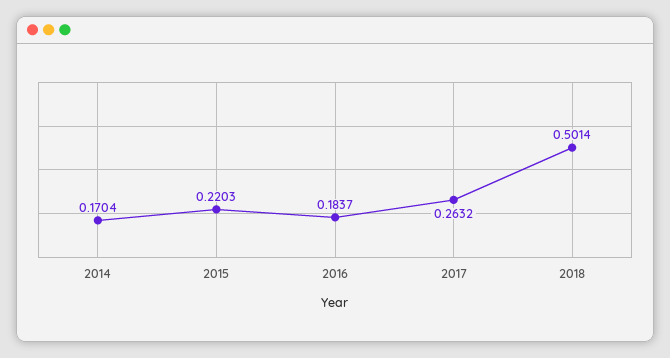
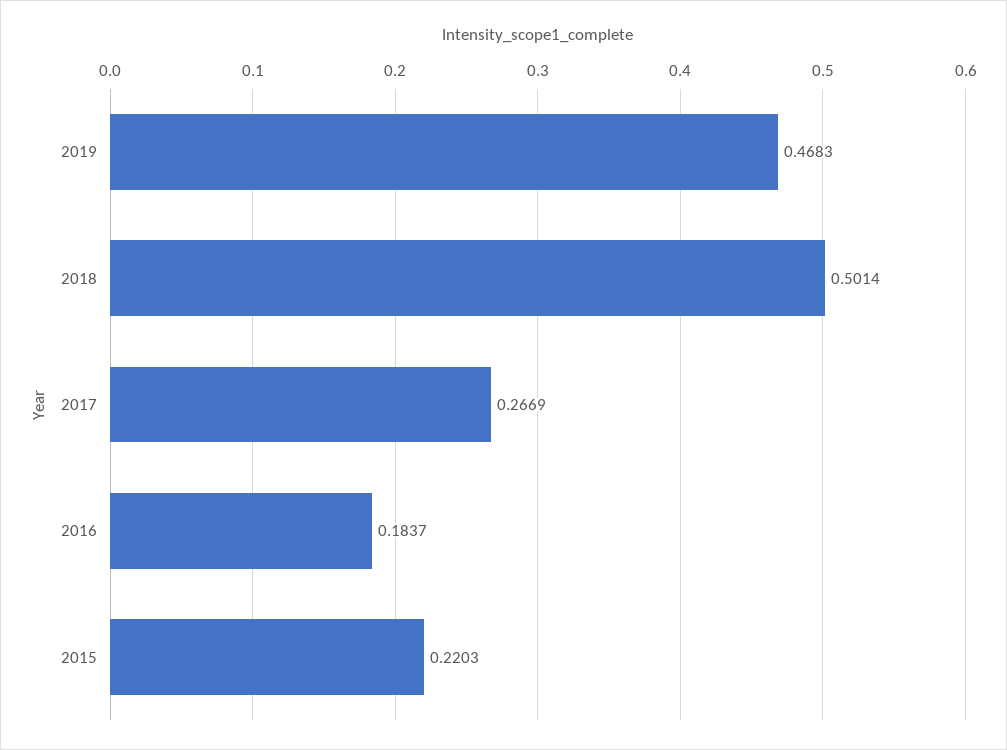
2014: 0.1704 -> none
2017: 0.2632 -> 0.2669
2019: none -> 0.4683

